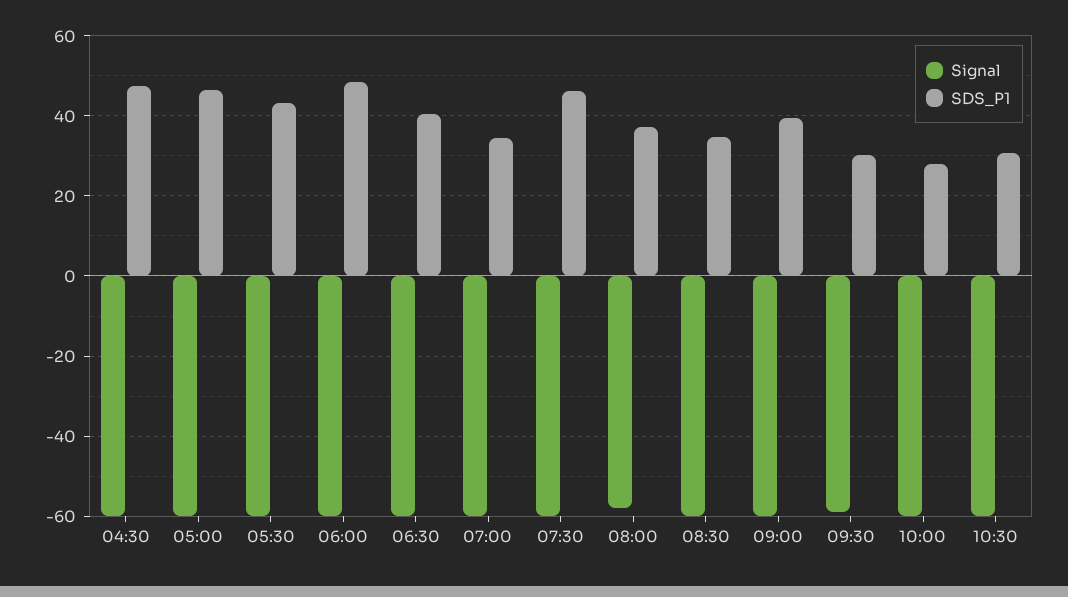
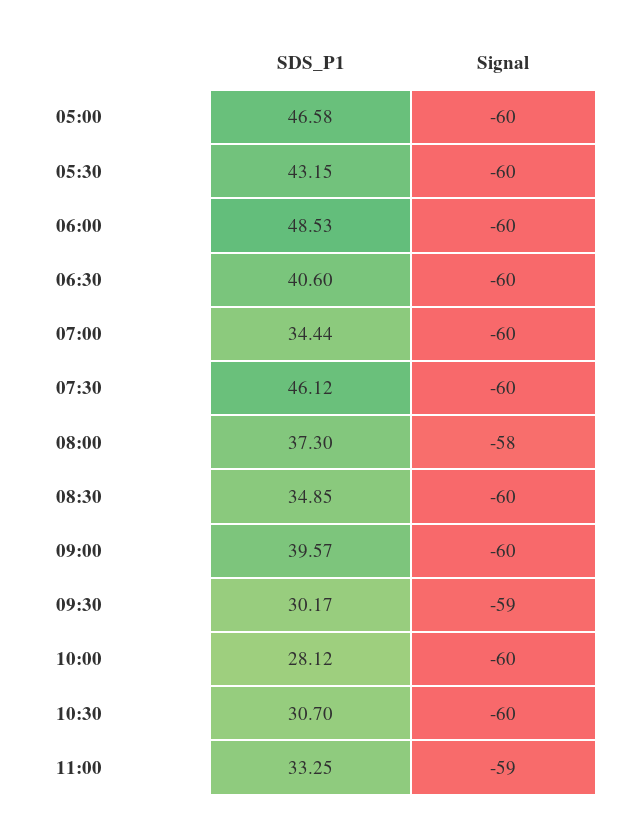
Signal, 04:30: -60 -> none
SDS_P1, 04:30: 48 -> none
SDS_P1, 11:00: none -> 33.25
Signal, 11:00: none -> -59

